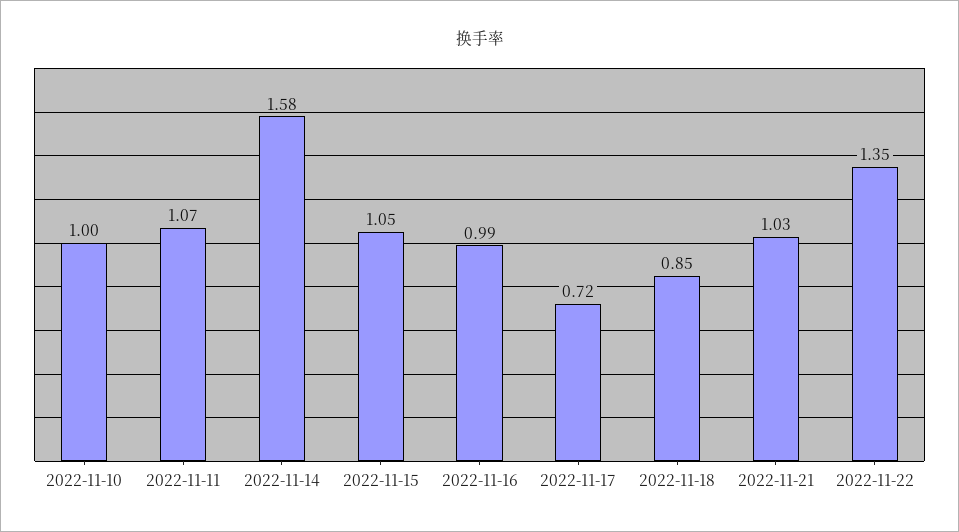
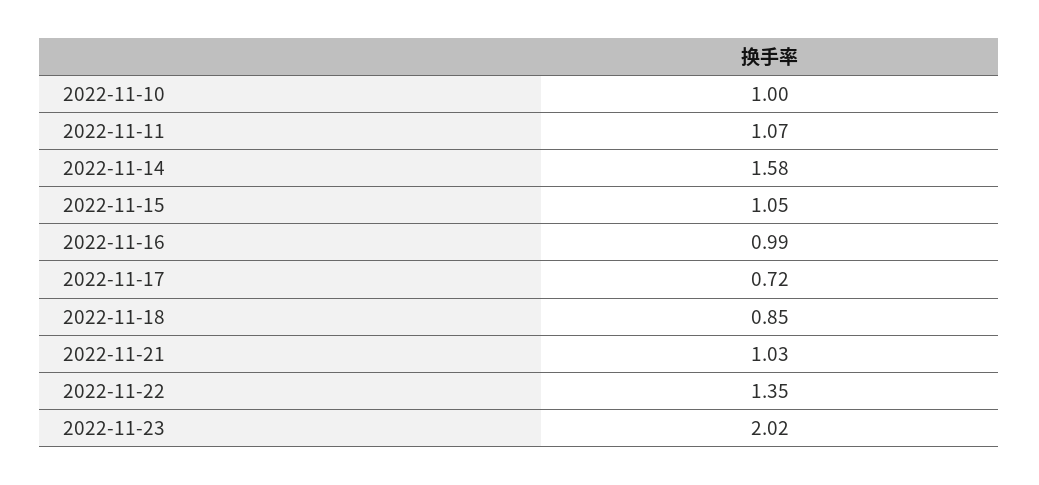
2022-11-23: none -> 2.02

